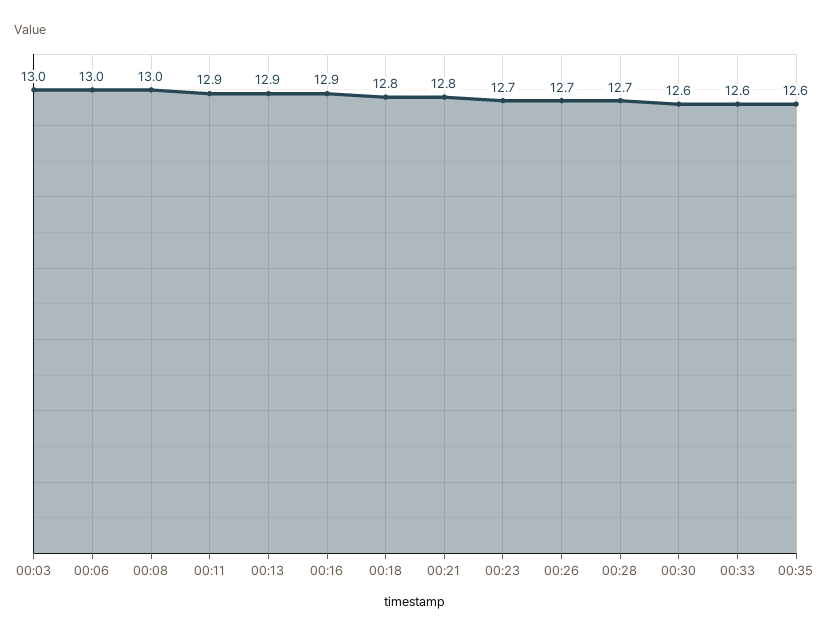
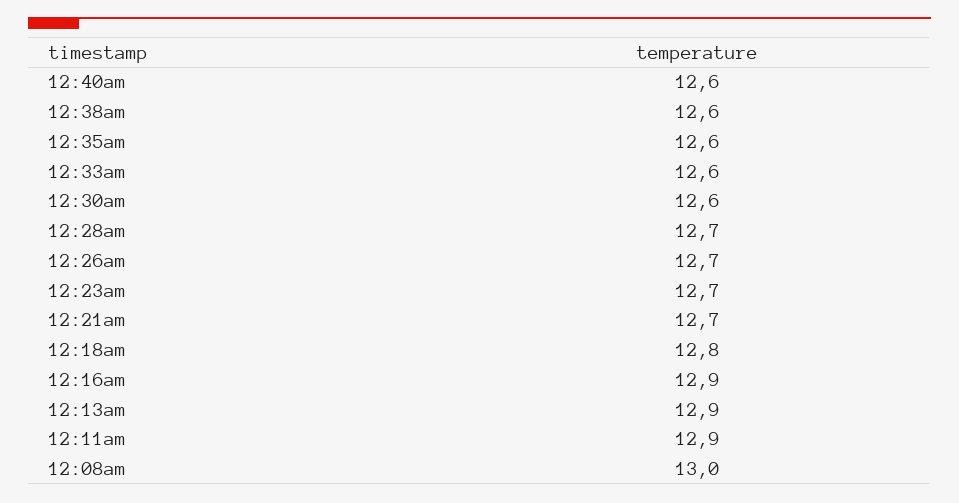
00:03: 13 -> none
00:06: 13 -> none
00:21: 12.8 -> 12.7
12:40am: none -> 12.6
12:38am: none -> 12.6

